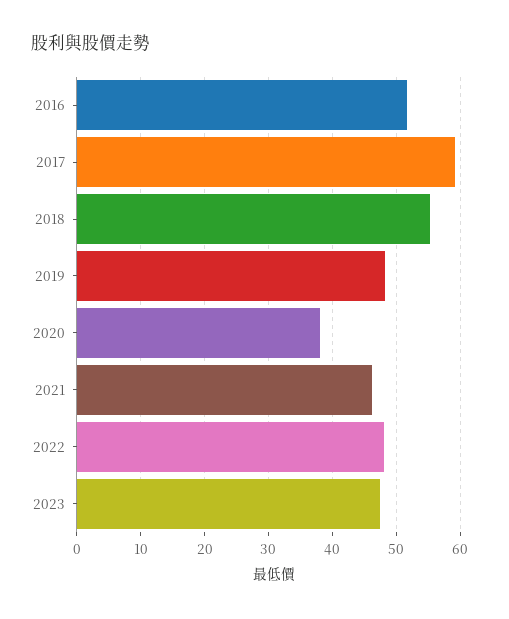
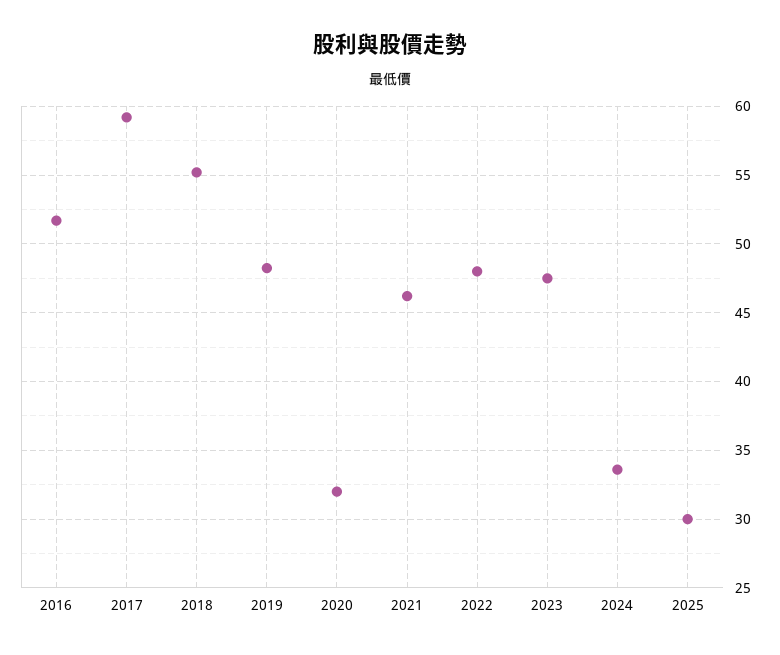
2020: 38 -> 32
2024: none -> 33.5
2025: none -> 30

